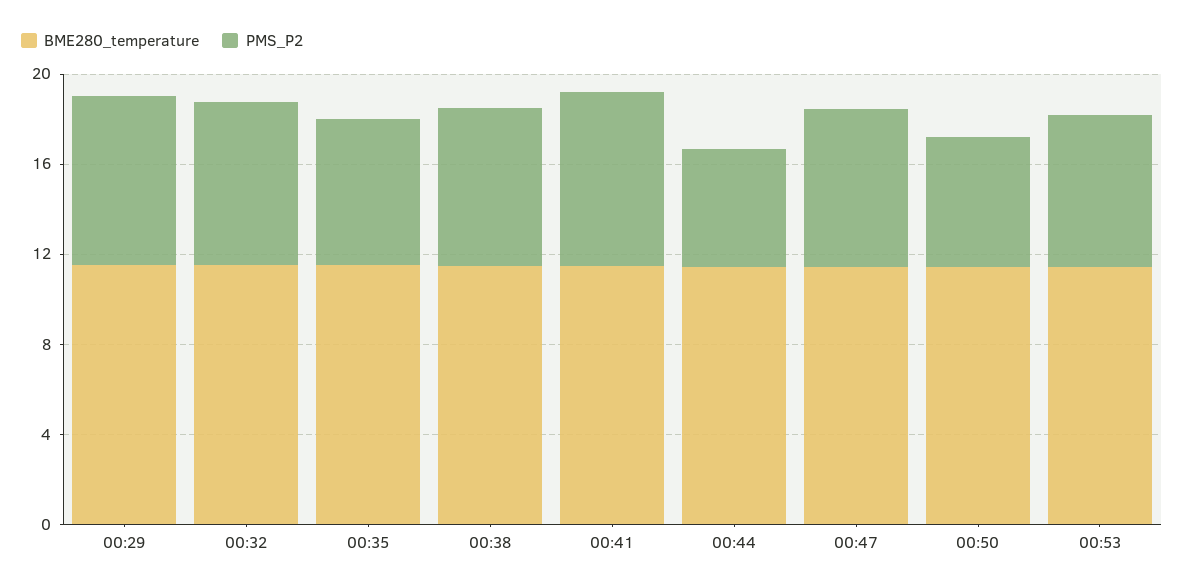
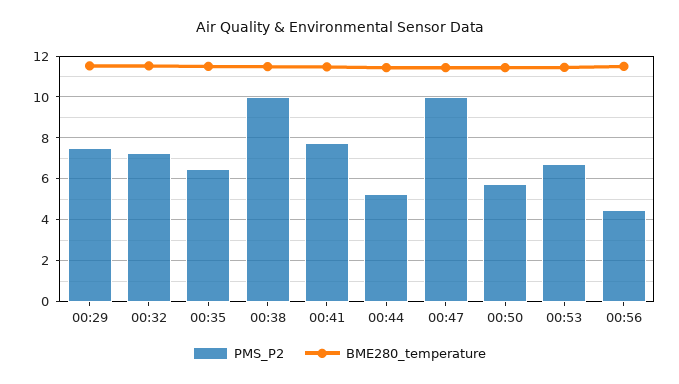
PMS_P2, 00:38: 7 -> 10
PMS_P2, 00:47: 7 -> 10
PMS_P2, 00:56: none -> 4.5
BME280_temperature, 00:56: none -> 11.5

